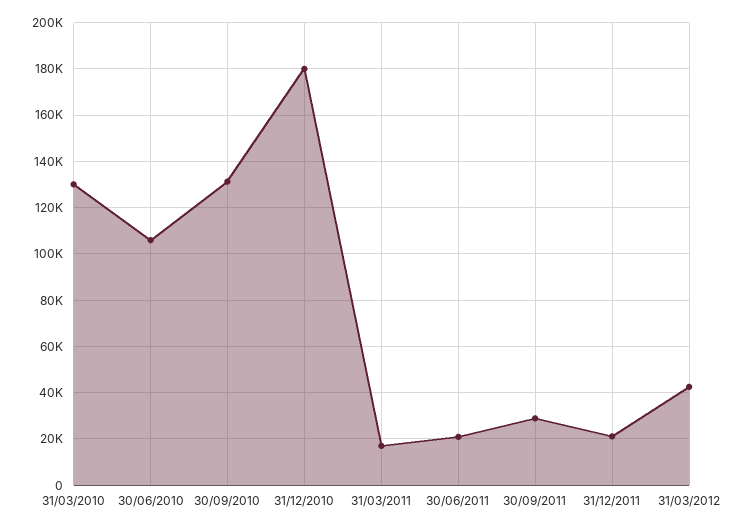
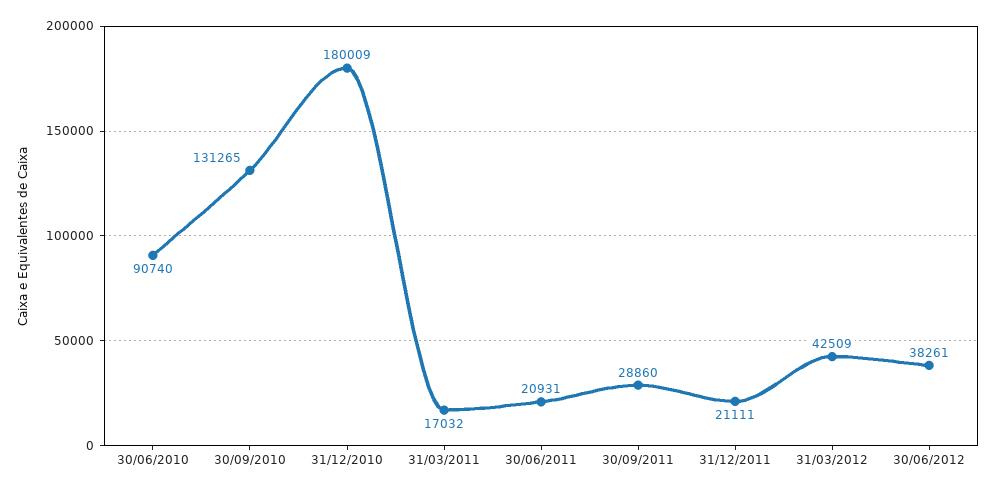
31/03/2010: 130000 -> none
30/06/2010: 105000 -> 90740
30/06/2012: none -> 38261

